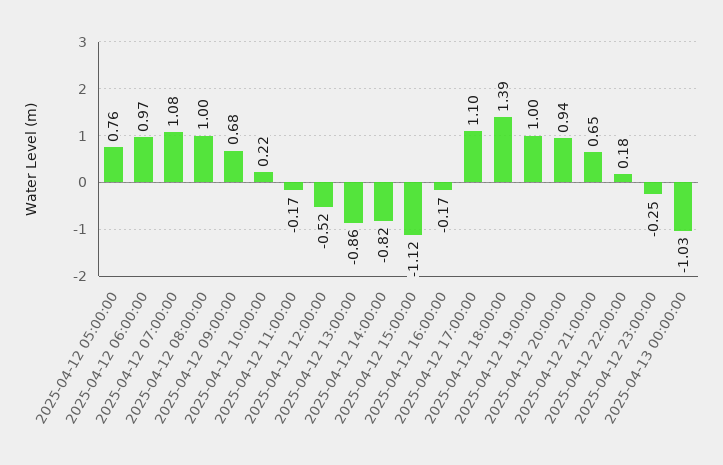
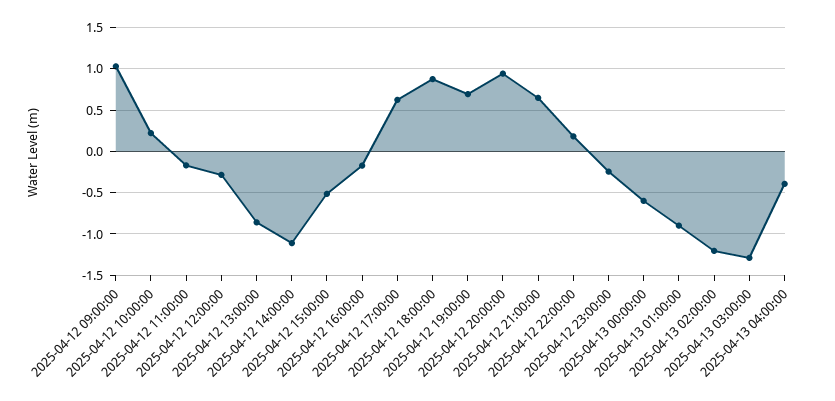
2025-04-12 05:00:00: 0.76 -> none
2025-04-12 06:00:00: 0.97 -> none
2025-04-12 07:00:00: 1.08 -> none
2025-04-12 08:00:00: 1 -> none
2025-04-12 09:00:00: 0.68 -> 1
2025-04-12 12:00:00: -0.52 -> -0.3
2025-04-12 14:00:00: -0.82 -> -1.1
2025-04-12 15:00:00: -1.12 -> -0.5
2025-04-12 17:00:00: 1.1 -> 0.6
2025-04-12 18:00:00: 1.39 -> 0.9
2025-04-12 19:00:00: 1 -> 0.7
2025-04-13 00:00:00: -1.03 -> -0.6
2025-04-13 01:00:00: none -> -0.9
2025-04-13 02:00:00: none -> -1.2
2025-04-13 03:00:00: none -> -1.3
2025-04-13 04:00:00: none -> -0.4

